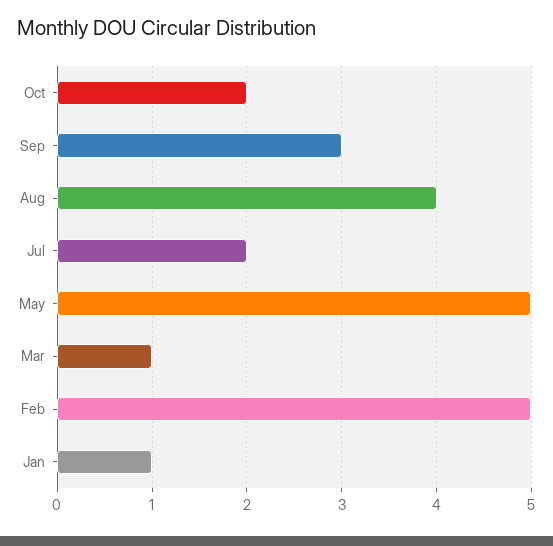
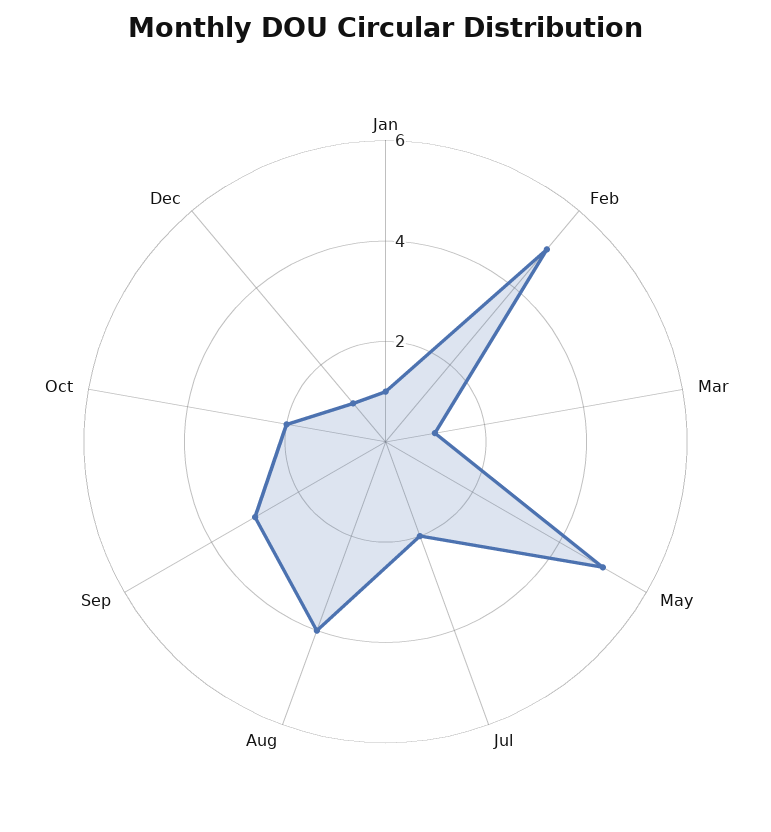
Dec: none -> 1

